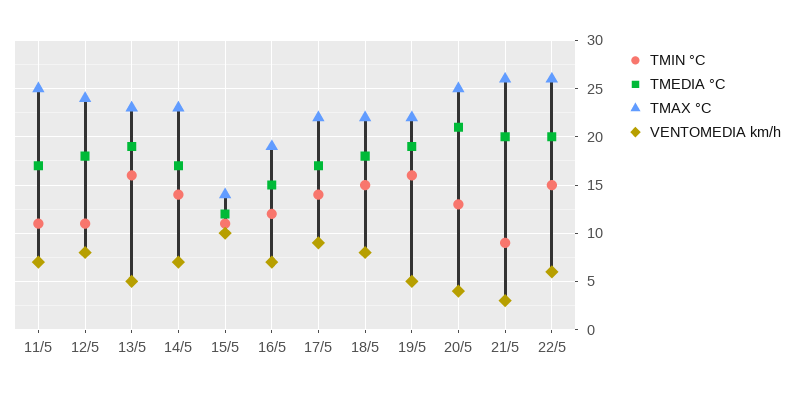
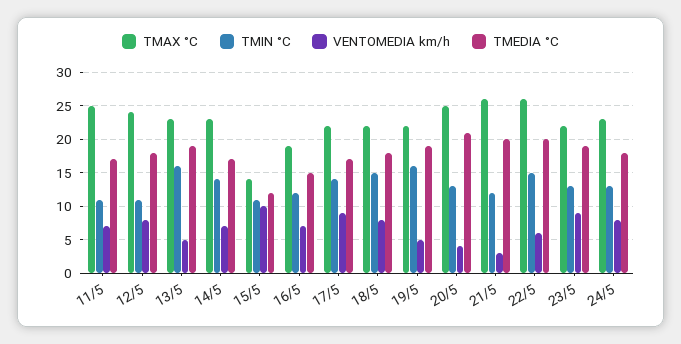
TMIN °C, 21/5: 9 -> 12
TMAX °C, 23/5: none -> 22
TMIN °C, 23/5: none -> 13
VENTOMEDIA km/h, 23/5: none -> 9
TMEDIA °C, 23/5: none -> 19
TMAX °C, 24/5: none -> 23
TMIN °C, 24/5: none -> 13
VENTOMEDIA km/h, 24/5: none -> 8
TMEDIA °C, 24/5: none -> 18

